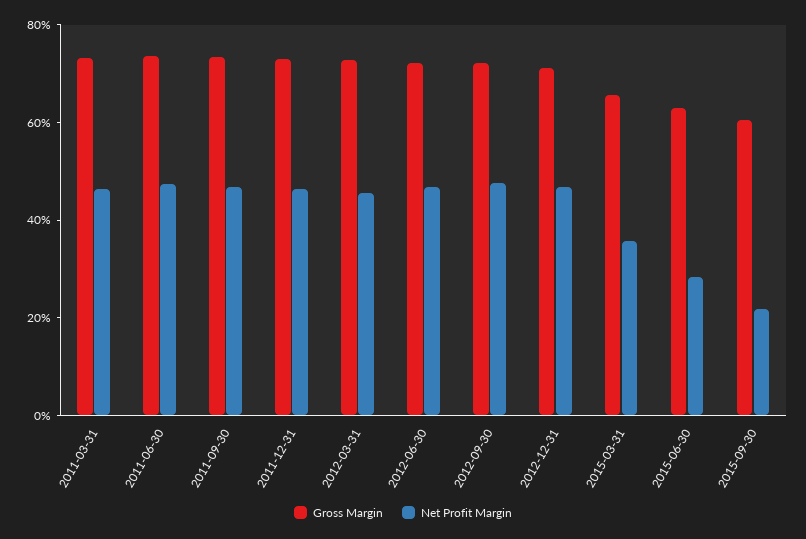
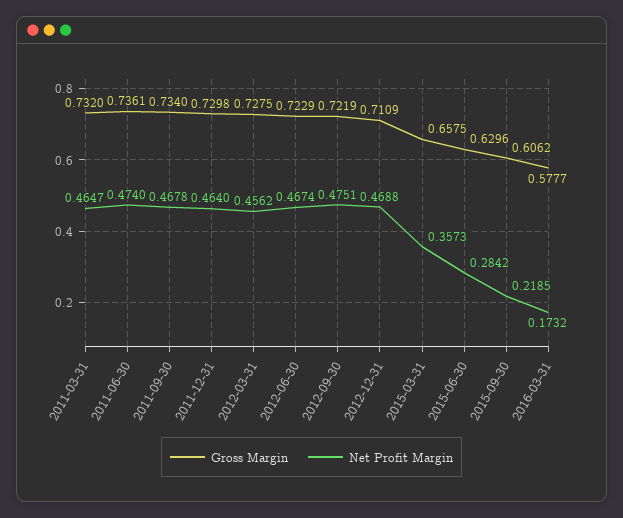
Gross Margin, 2016-03-31: none -> 0.5777
Net Profit Margin, 2016-03-31: none -> 0.1732

